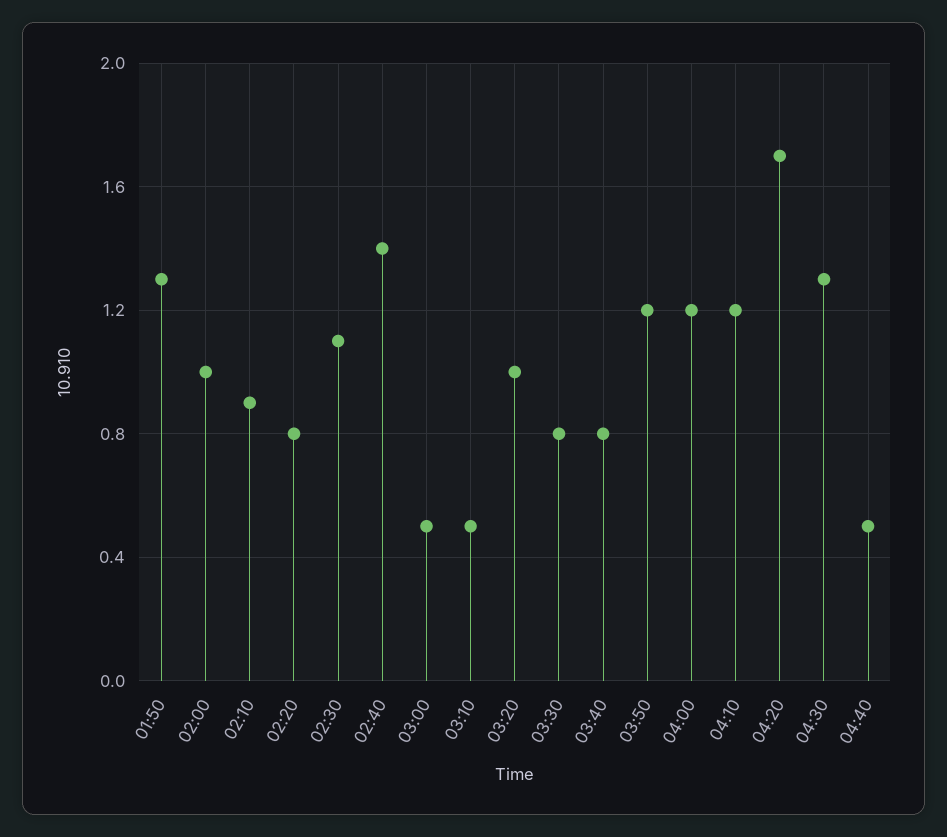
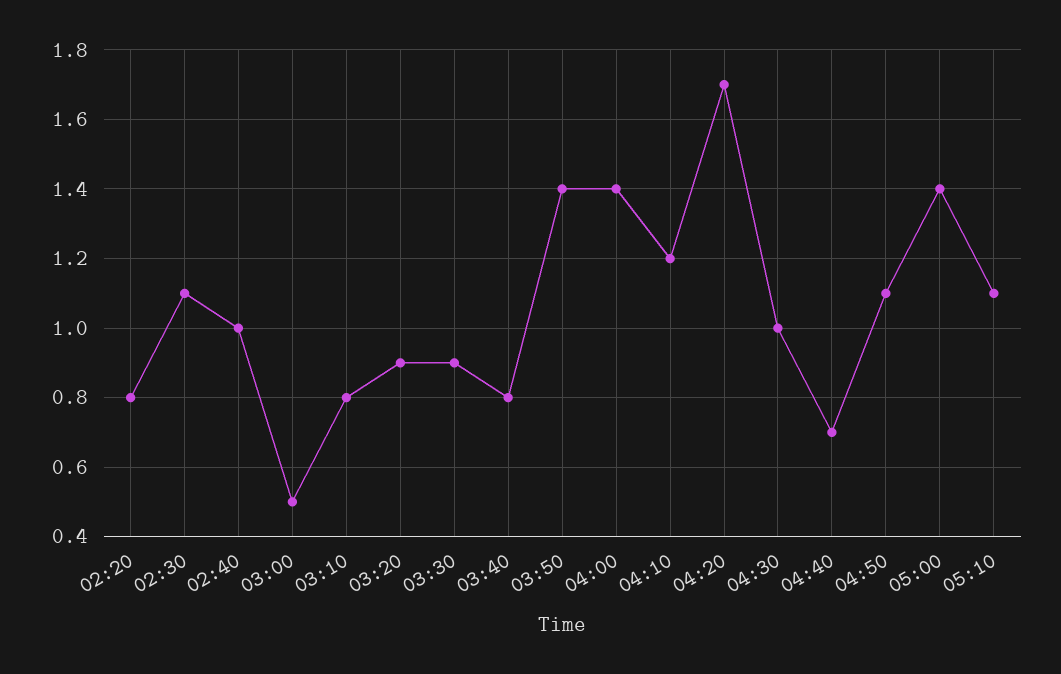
01:50: 1.3 -> none
02:00: 1 -> none
02:10: 0.9 -> none
02:40: 1.4 -> 1
03:10: 0.5 -> 0.8
03:20: 1 -> 0.9
03:30: 0.8 -> 0.9
03:50: 1.2 -> 1.4
04:00: 1.2 -> 1.4
04:30: 1.3 -> 1
04:40: 0.5 -> 0.7
04:50: none -> 1.1
05:00: none -> 1.4
05:10: none -> 1.1

